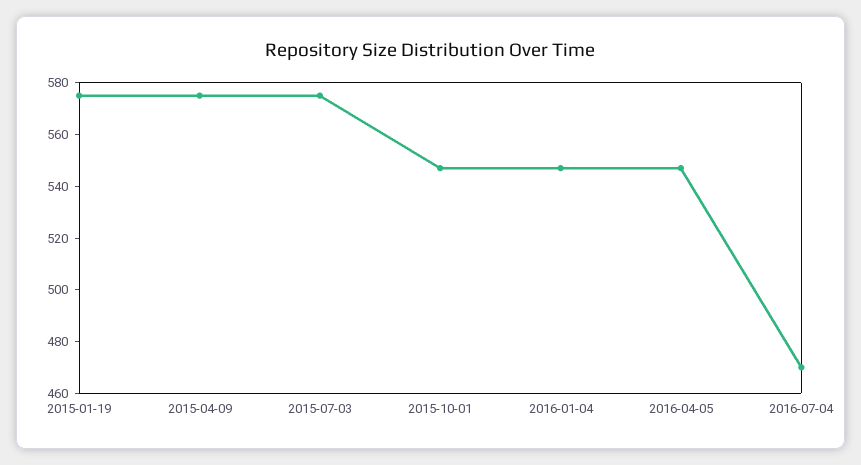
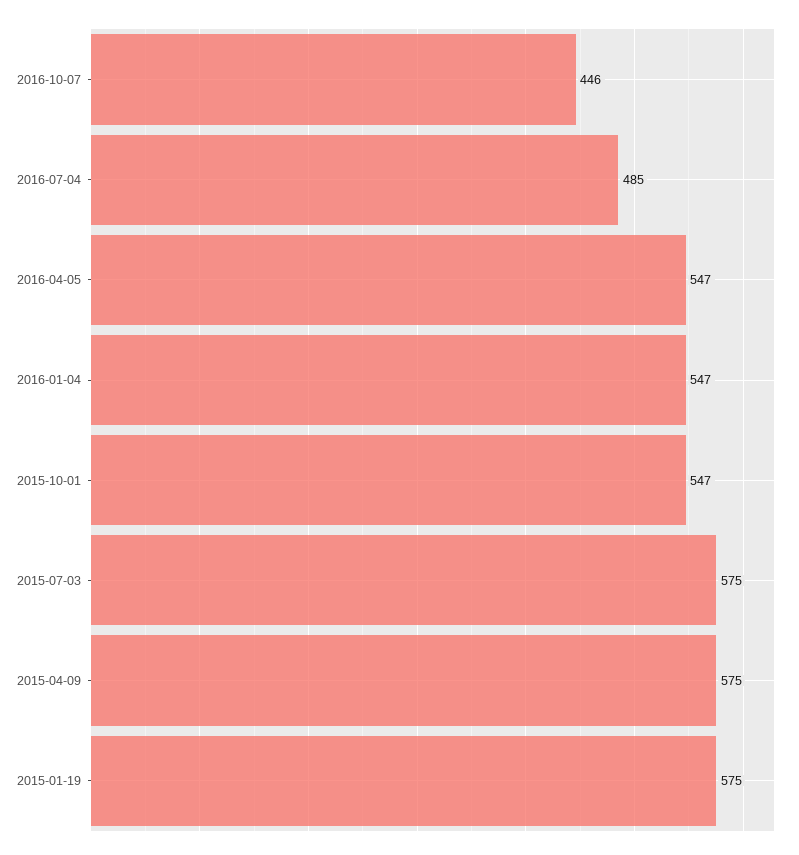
2016-07-04: 470 -> 485
2016-10-07: none -> 446

